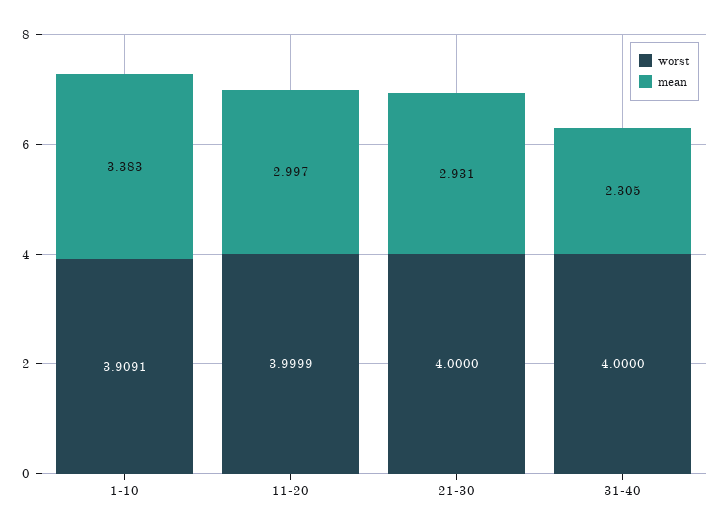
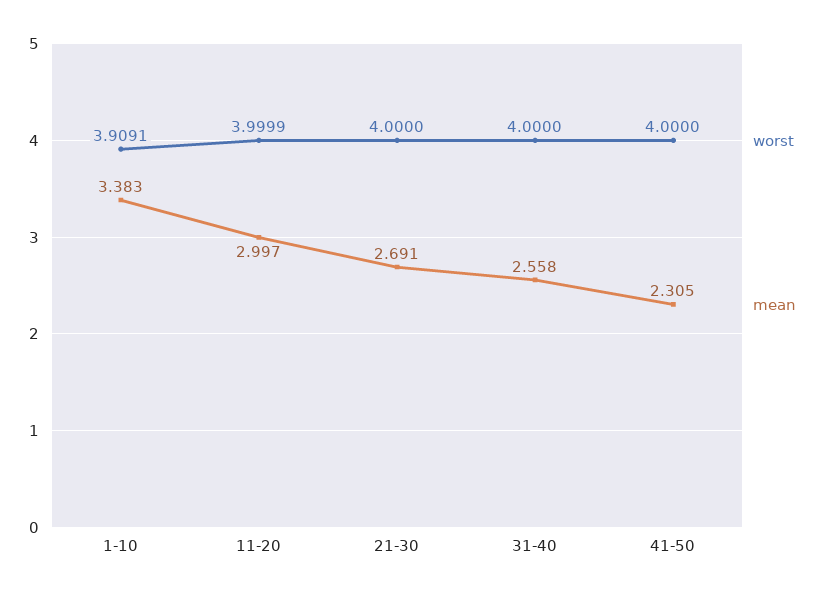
mean, 21-30: 2.931 -> 2.691
mean, 31-40: 2.305 -> 2.558
worst, 41-50: none -> 4
mean, 41-50: none -> 2.305

